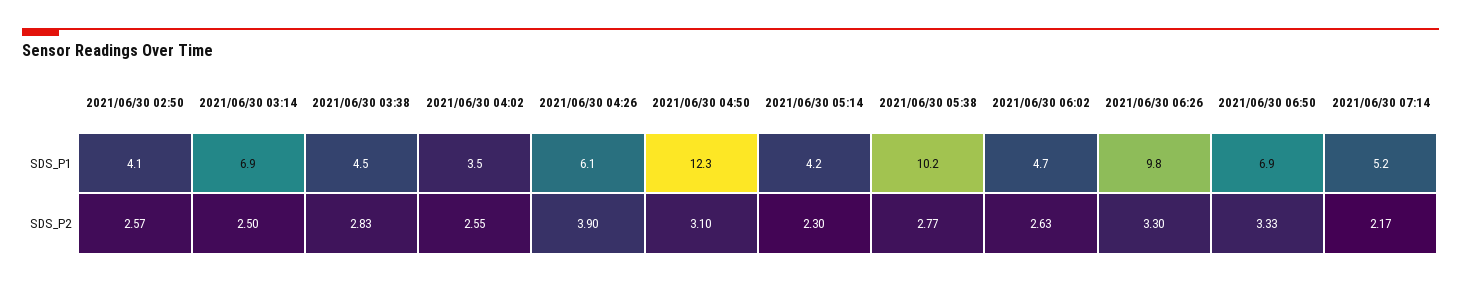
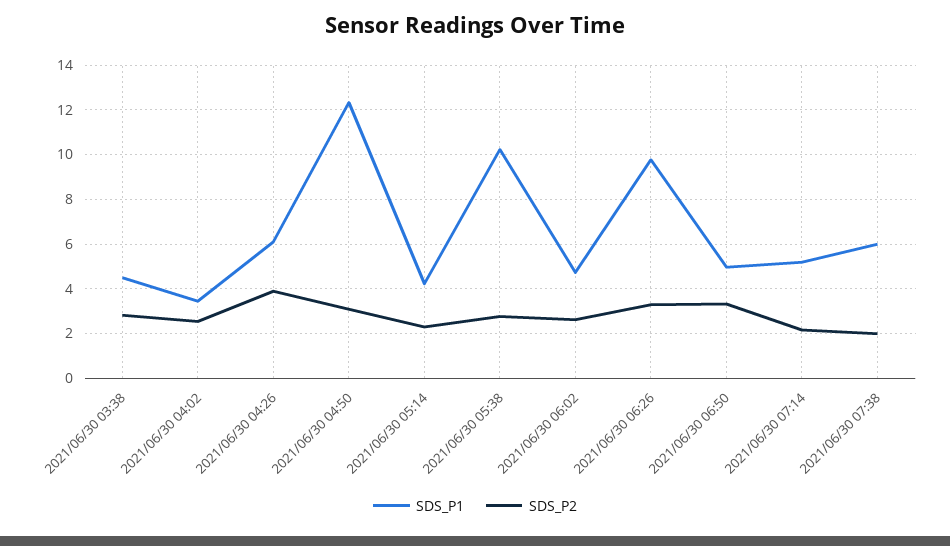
SDS_P1, 2021/06/30 02:50: 4.1 -> none
SDS_P1, 2021/06/30 03:14: 6.9 -> none
SDS_P1, 2021/06/30 06:50: 6.9 -> 5
SDS_P2, 2021/06/30 02:50: 2.57 -> none
SDS_P2, 2021/06/30 03:14: 2.5 -> none
SDS_P1, 2021/06/30 07:38: none -> 6
SDS_P2, 2021/06/30 07:38: none -> 2

